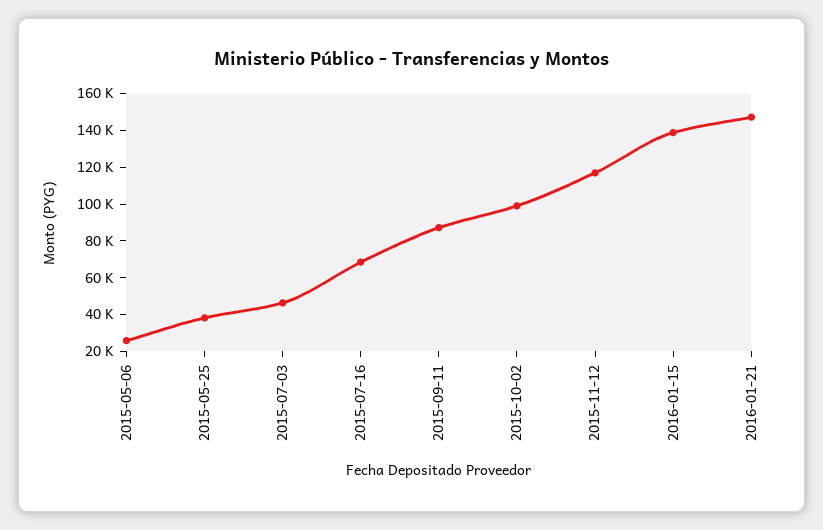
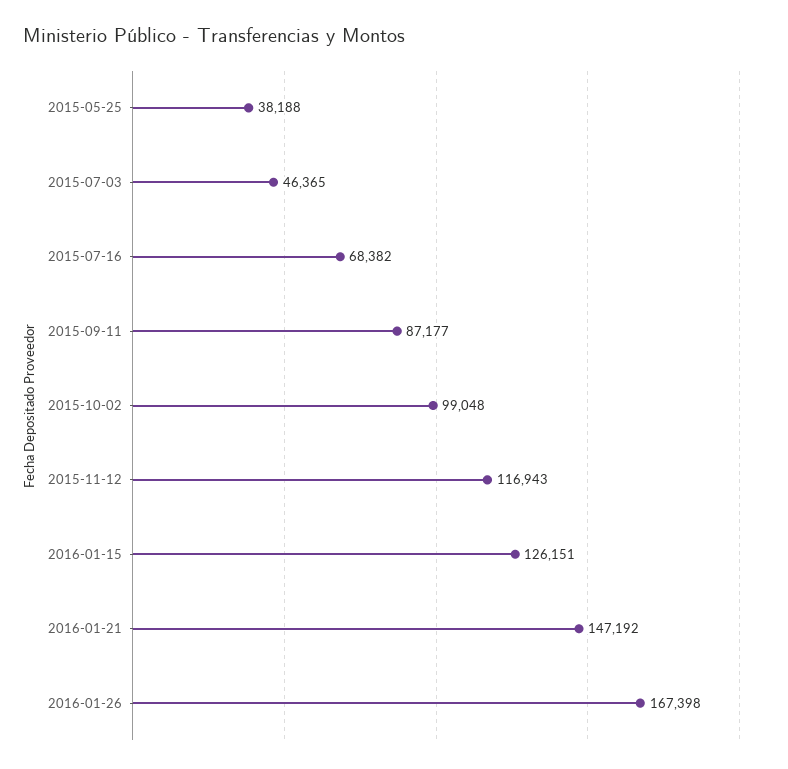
2015-05-06: 25000 -> none
2016-01-15: 140000 -> 126151
2016-01-26: none -> 167398

